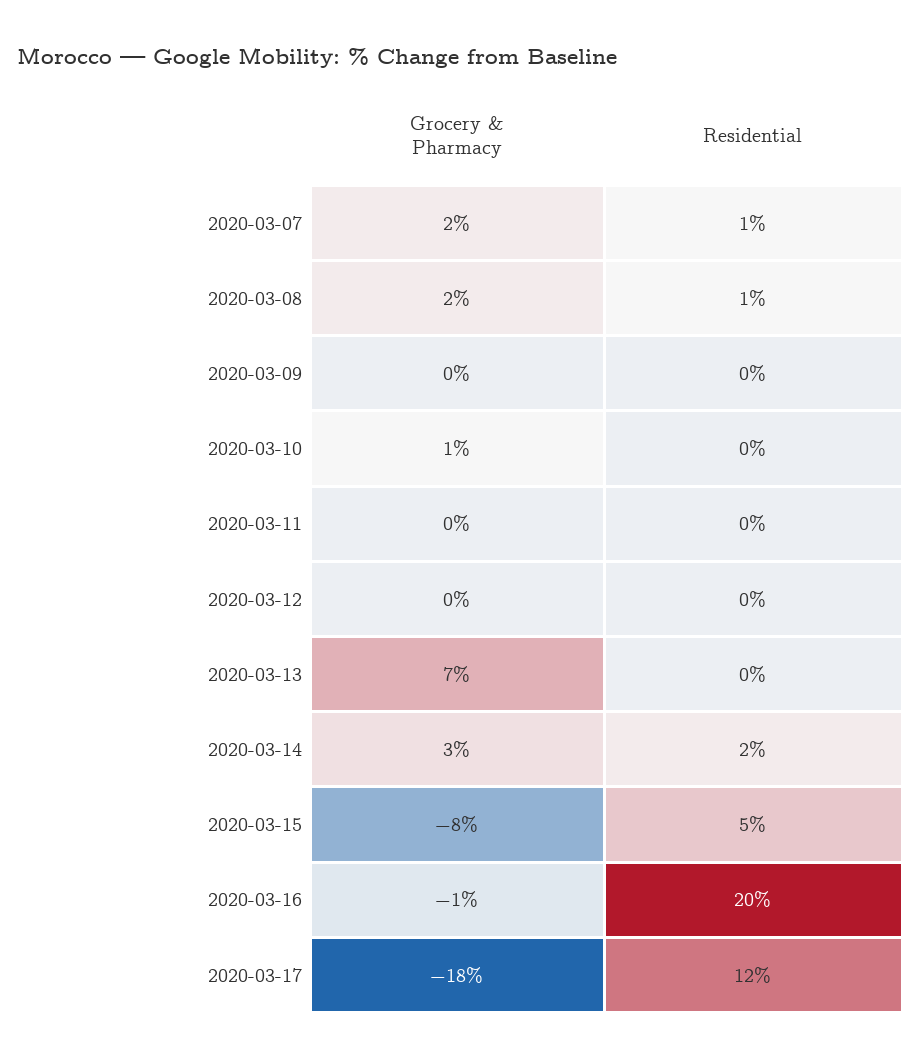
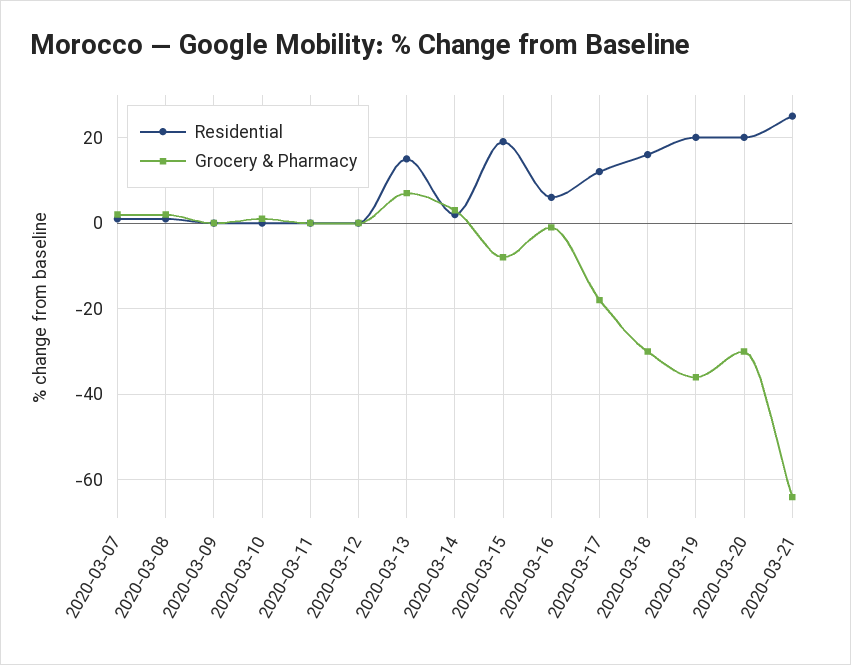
Residential, 2020-03-13: 0 -> 15
Residential, 2020-03-15: 5 -> 20
Residential, 2020-03-16: 20 -> 5
Residential, 2020-03-18: none -> 15
Grocery & Pharmacy, 2020-03-18: none -> -30
Residential, 2020-03-19: none -> 20
Grocery & Pharmacy, 2020-03-19: none -> -35
Residential, 2020-03-20: none -> 20
Grocery & Pharmacy, 2020-03-20: none -> -30
Residential, 2020-03-21: none -> 25
Grocery & Pharmacy, 2020-03-21: none -> -65

